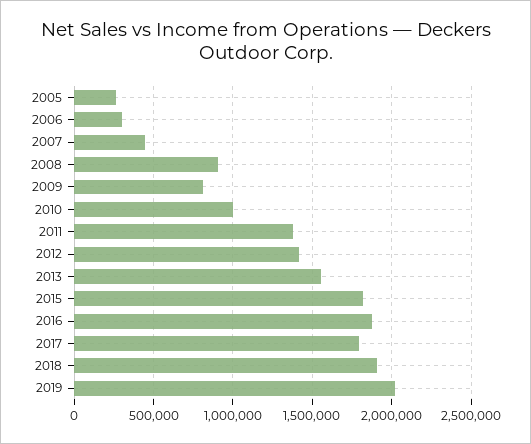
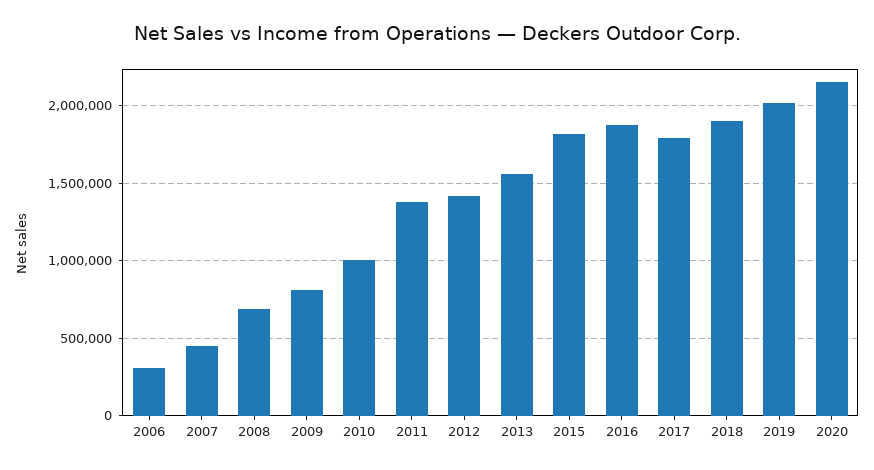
2005: 250000 -> none
2008: 900000 -> 700000
2020: none -> 2150000

